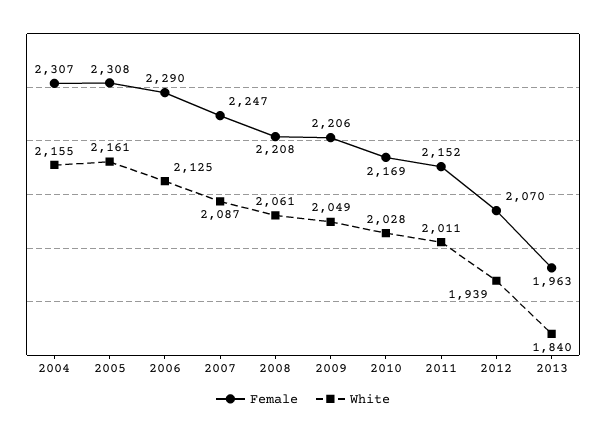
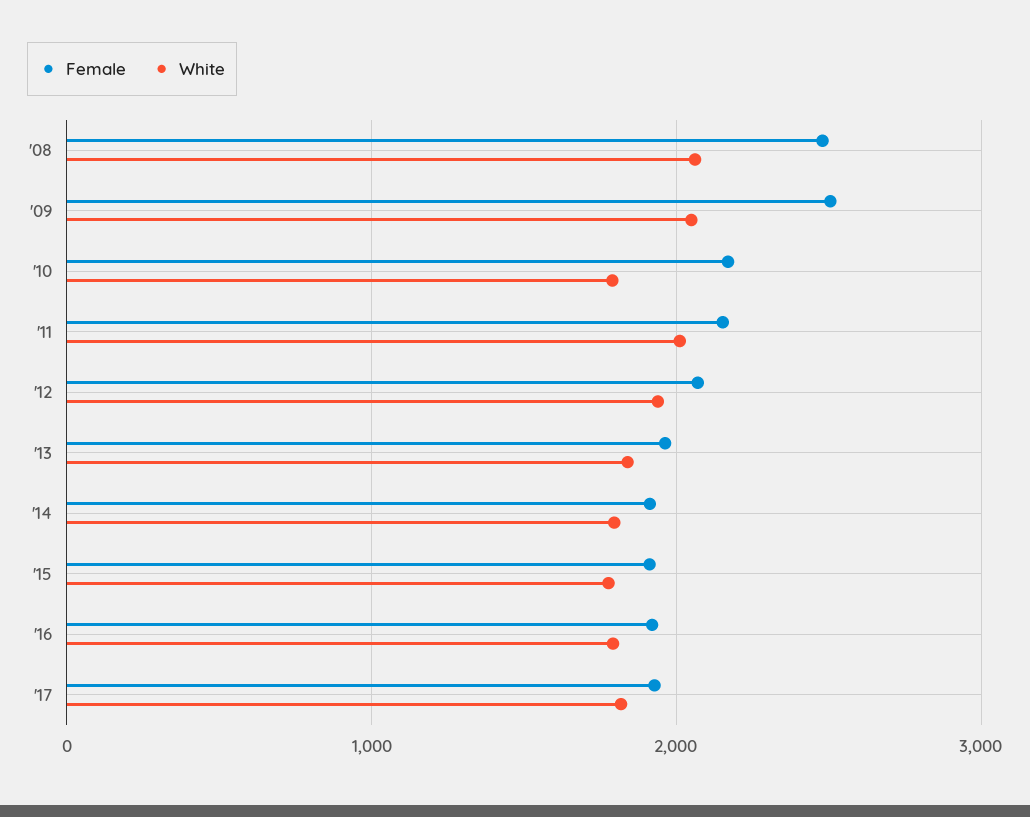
Female, 2004: 2307 -> none
White, 2004: 2155 -> none
Female, 2005: 2308 -> none
White, 2005: 2161 -> none
Female, 2006: 2290 -> none
White, 2006: 2125 -> none
Female, 2007: 2247 -> none
White, 2007: 2087 -> none
Female, 2008: 2208 -> 2500
Female, 2009: 2206 -> 2500
White, 2010: 2028 -> 1800
Female, '14: none -> 1900
White, '14: none -> 1800
Female, '15: none -> 1900
White, '15: none -> 1800
Female, '16: none -> 1900
White, '16: none -> 1800
Female, '17: none -> 1900
White, '17: none -> 1800

